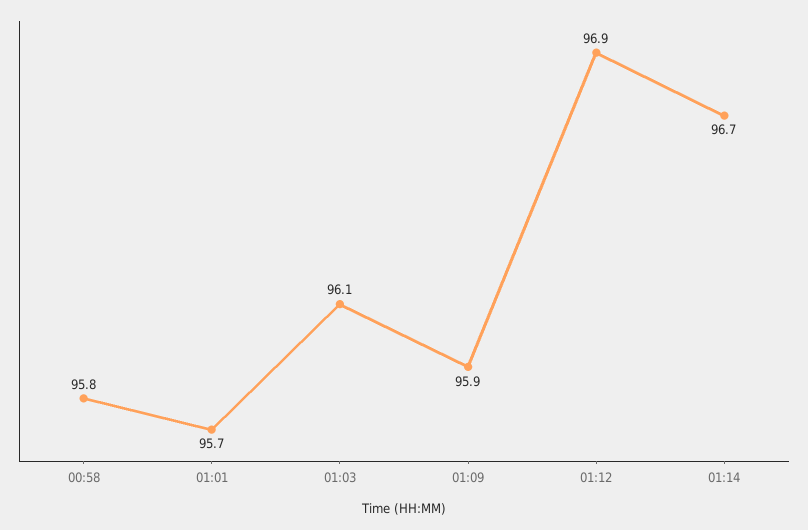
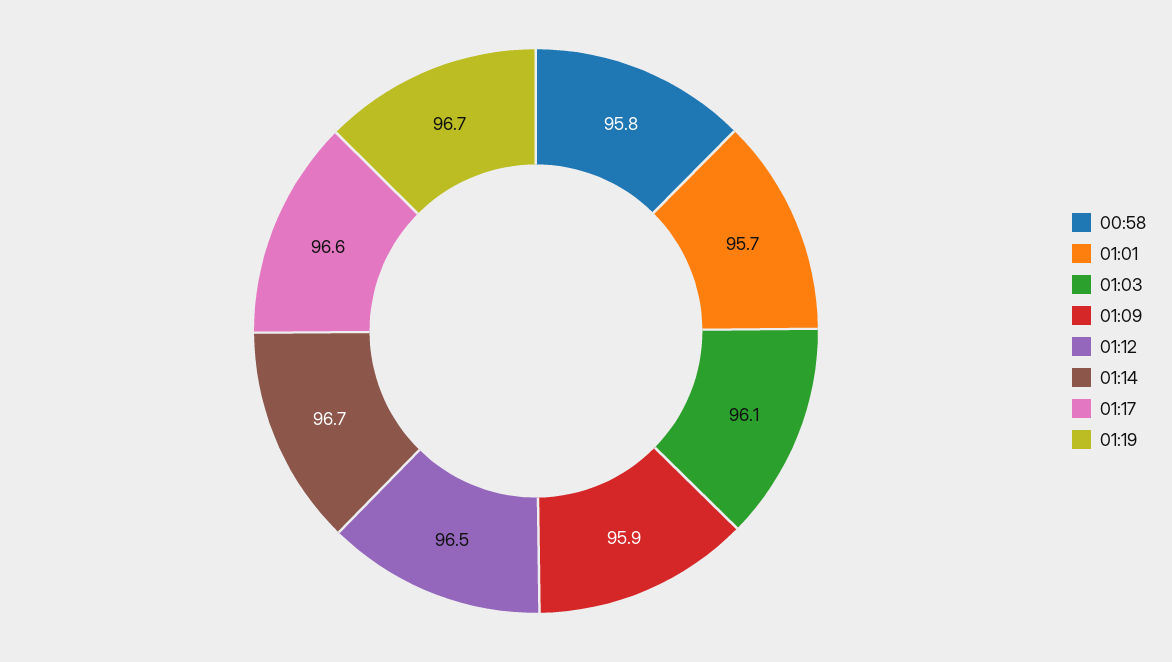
01:12: 96.9 -> 96.5
01:17: none -> 96.6
01:19: none -> 96.7

